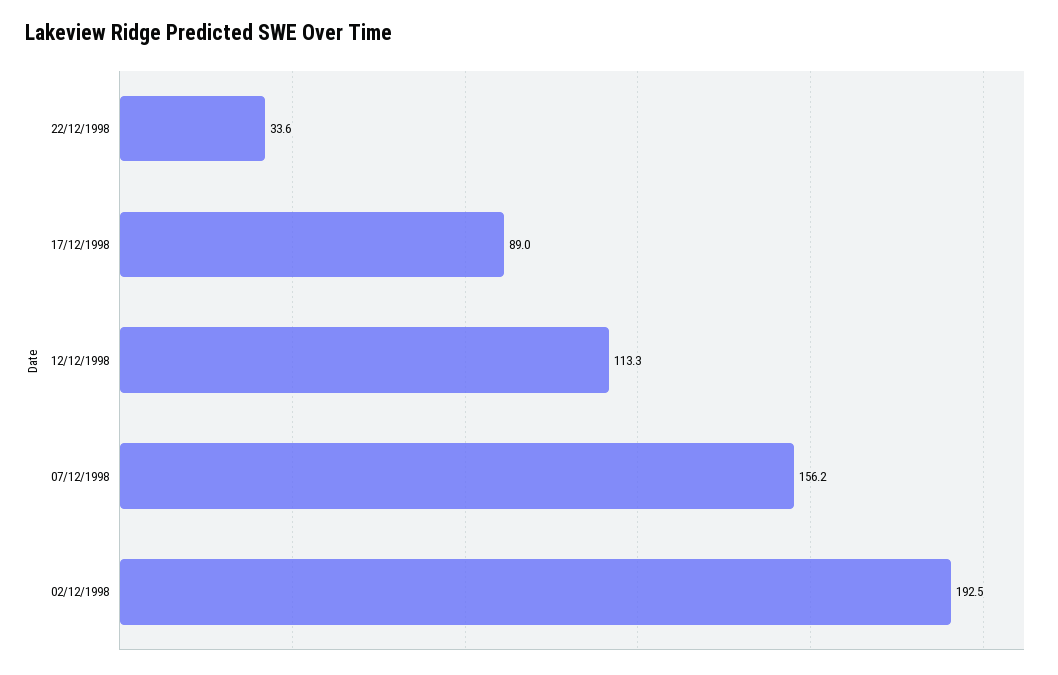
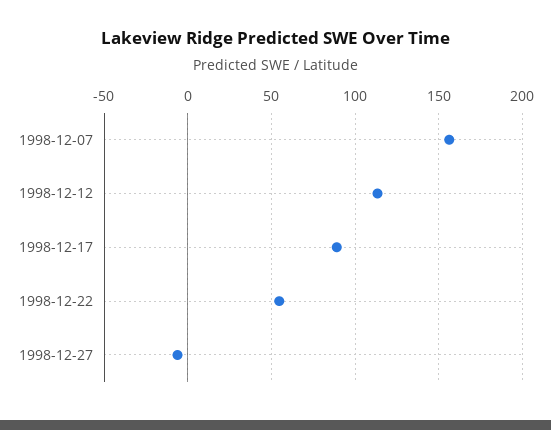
22/12/1998: 33.6 -> 55
02/12/1998: 192.5 -> none
1998-12-27: none -> -5

